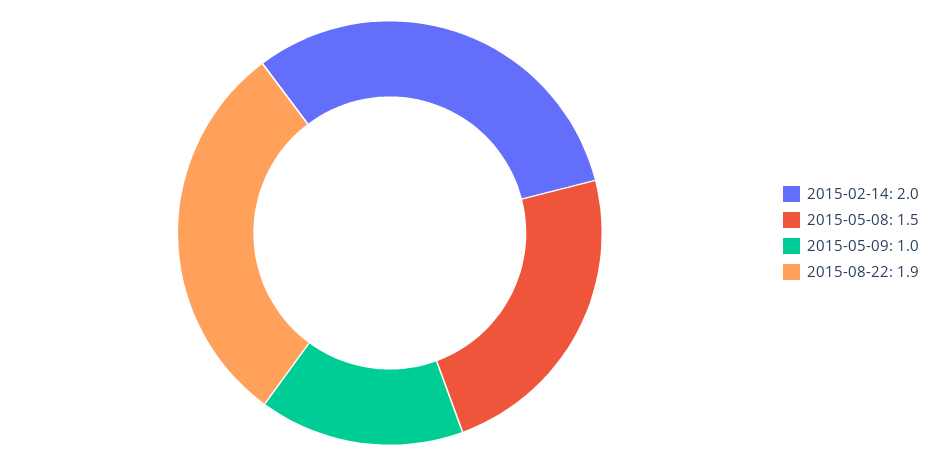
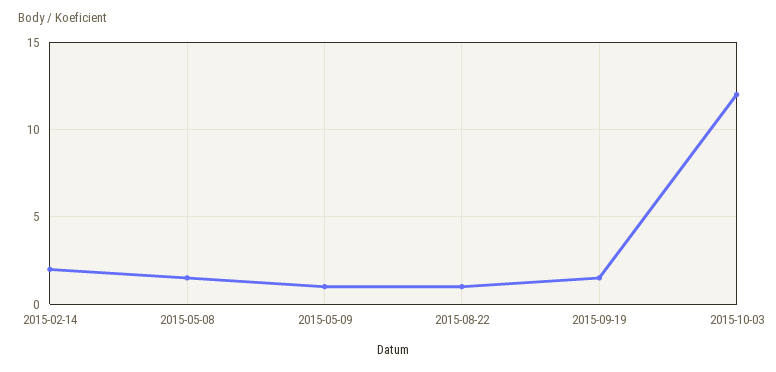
2015-08-22: 1.9 -> 1
2015-09-19: none -> 1.5
2015-10-03: none -> 12

